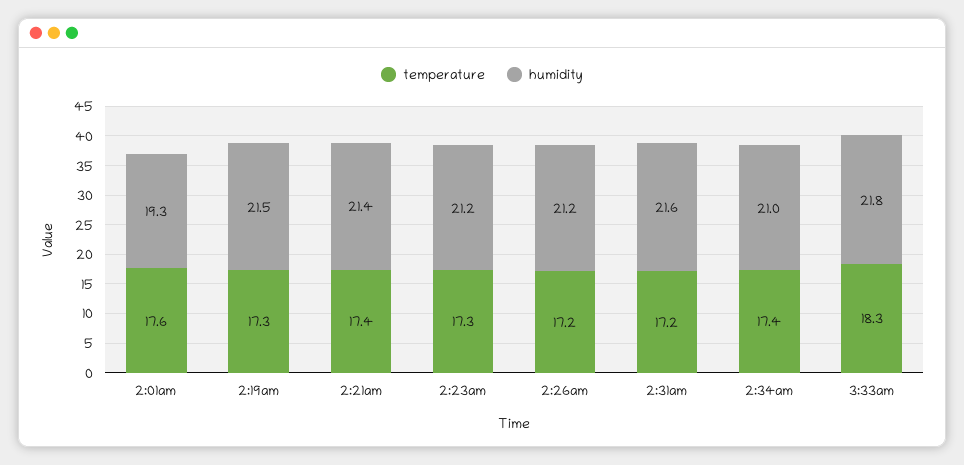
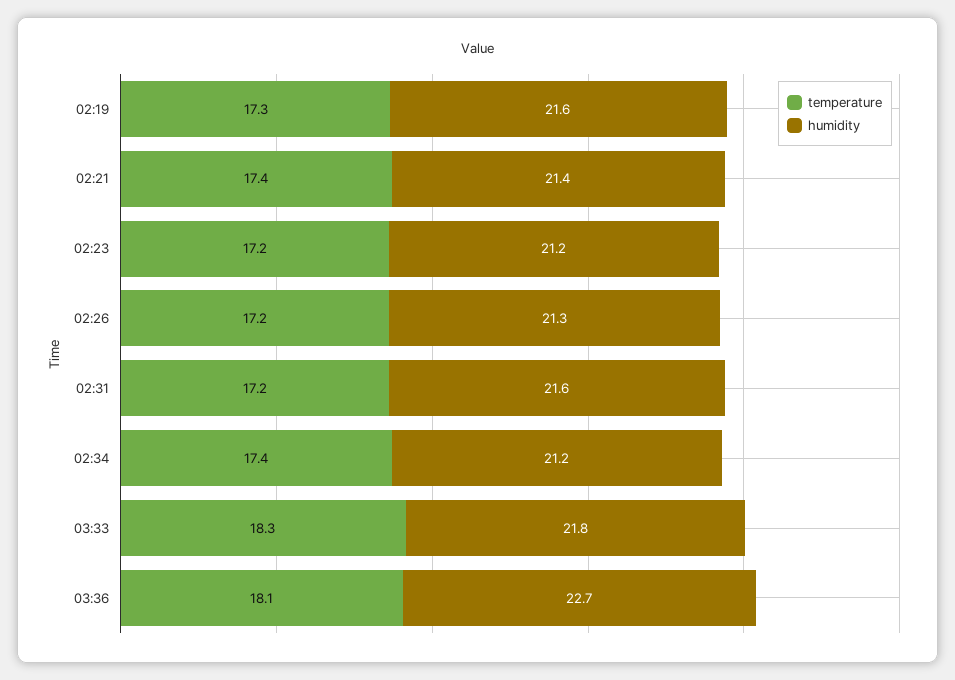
temperature, 2:01am: 17.6 -> none
humidity, 2:01am: 19.3 -> none
humidity, 2:19am: 21.5 -> 21.6
temperature, 2:23am: 17.3 -> 17.2
humidity, 2:26am: 21.2 -> 21.3
humidity, 2:34am: 21 -> 21.2
temperature, 03:36: none -> 18.1
humidity, 03:36: none -> 22.7

